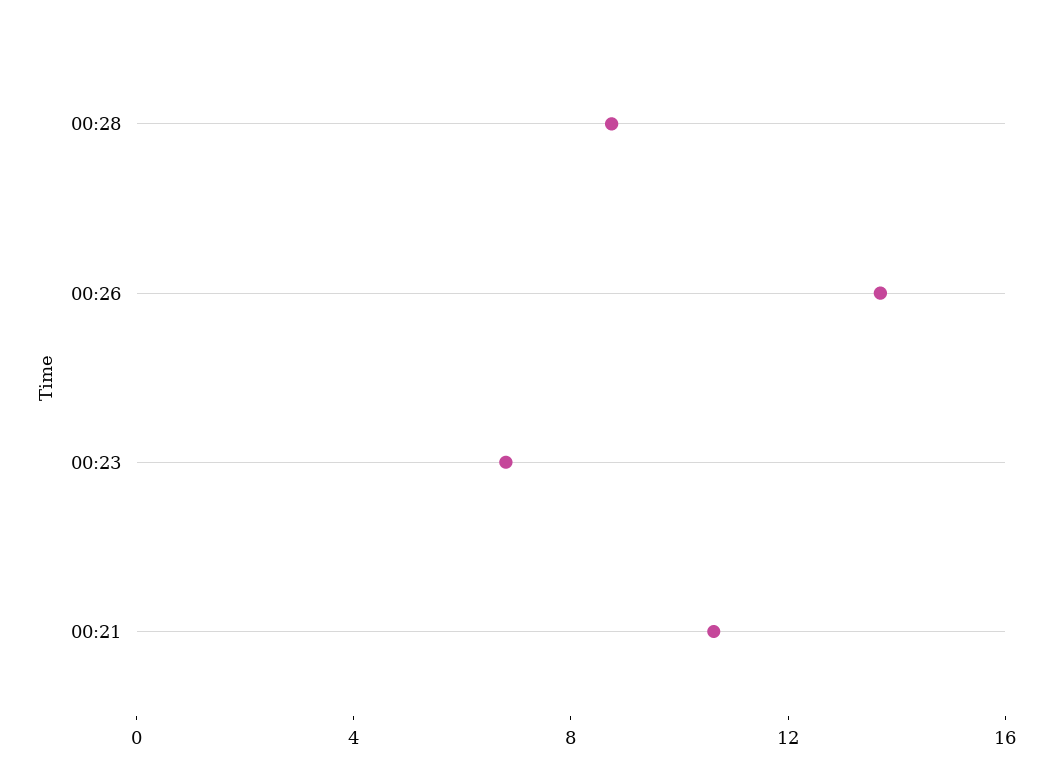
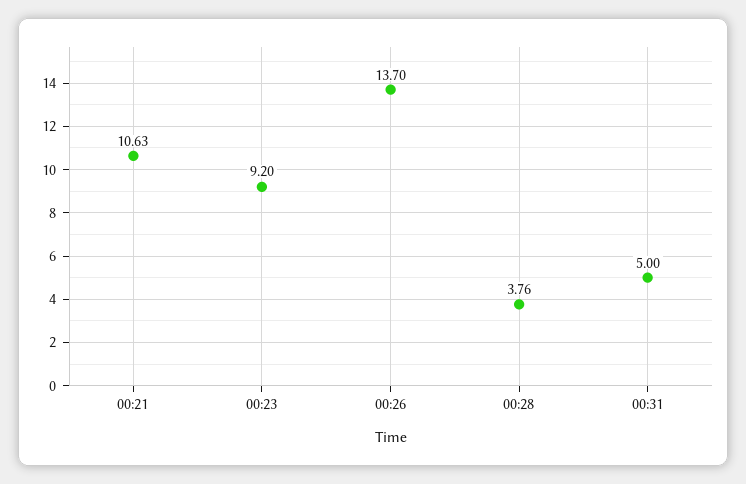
00:28: 9 -> 3.76
00:23: 7 -> 9.2
00:31: none -> 5

